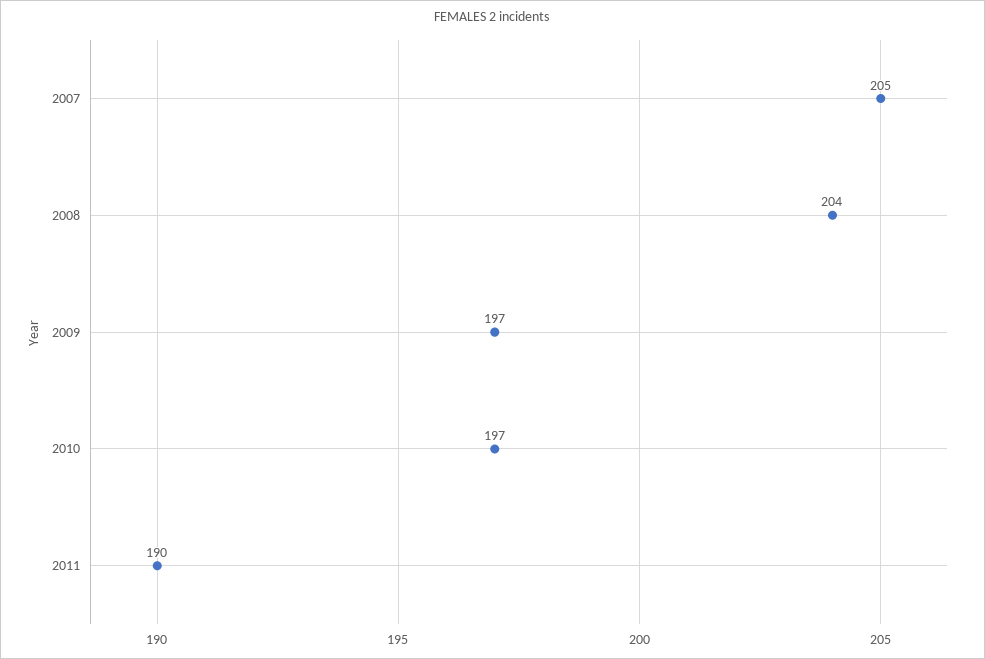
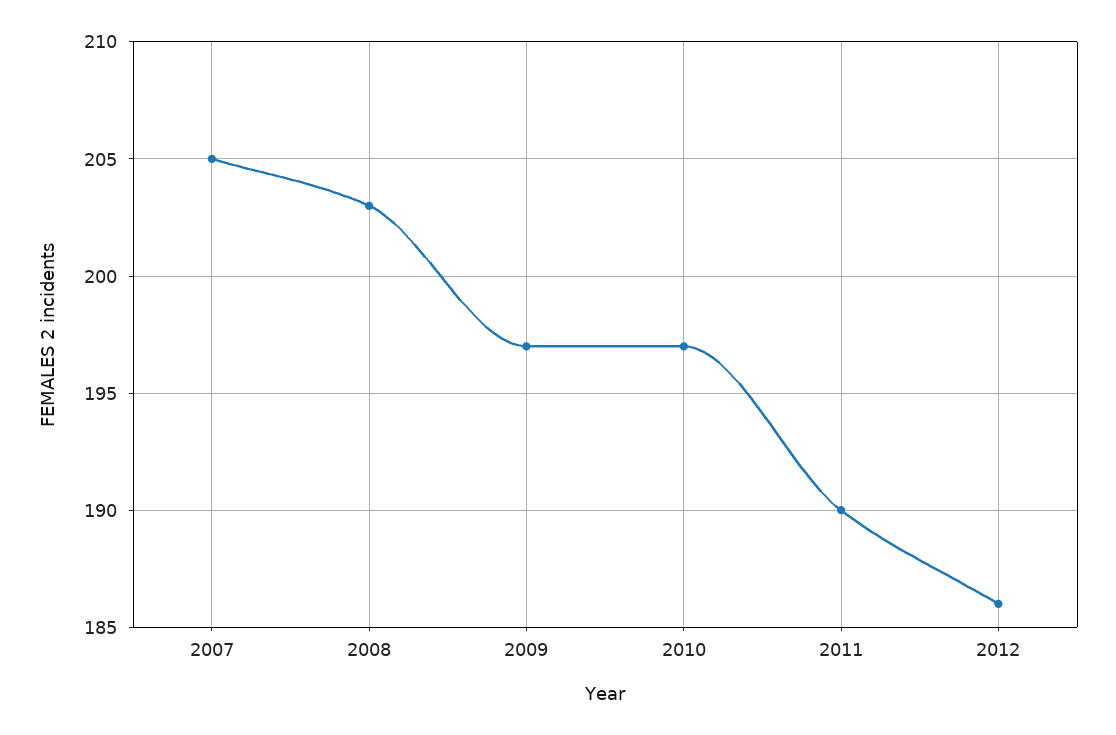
2008: 204 -> 203
2012: none -> 186

